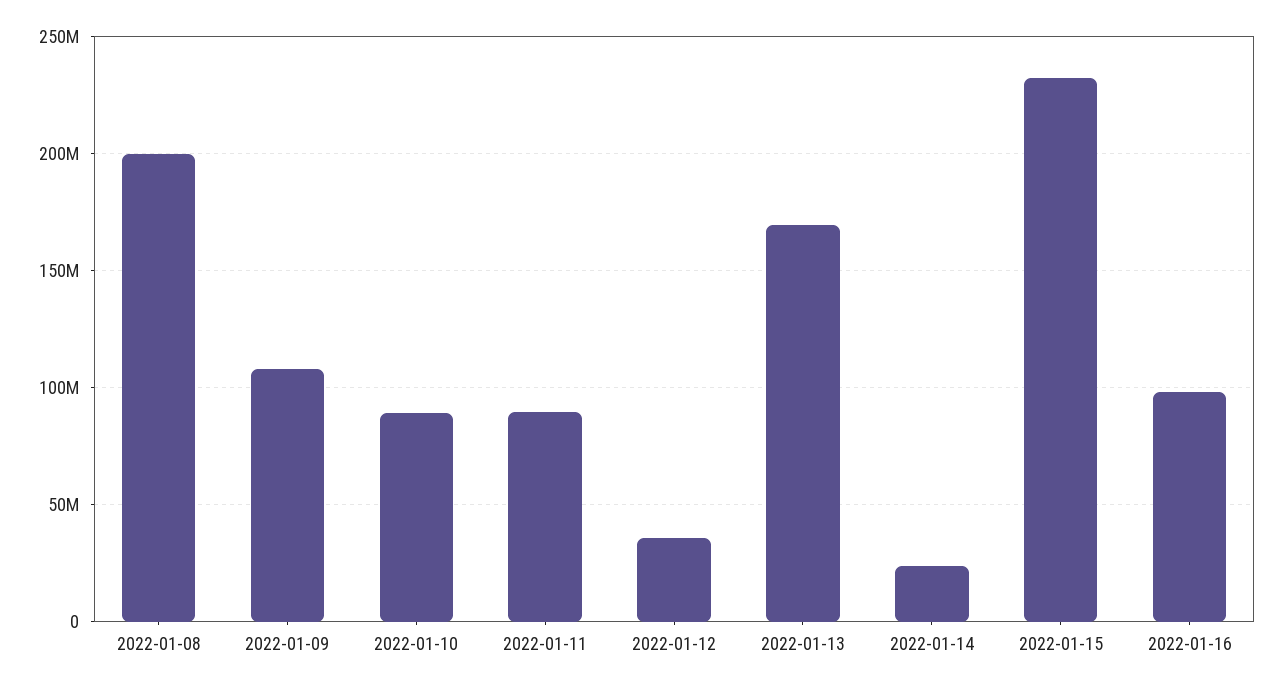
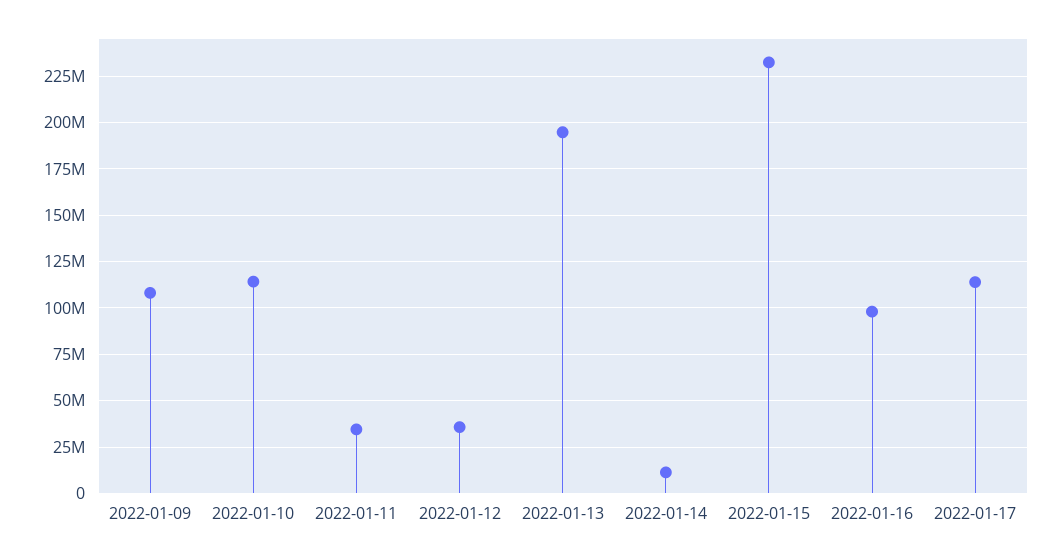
2022-01-08: 200000000 -> none
2022-01-10: 90000000 -> 115000000
2022-01-11: 90000000 -> 35000000
2022-01-13: 170000000 -> 195000000
2022-01-14: 25000000 -> 10000000
2022-01-17: none -> 115000000

